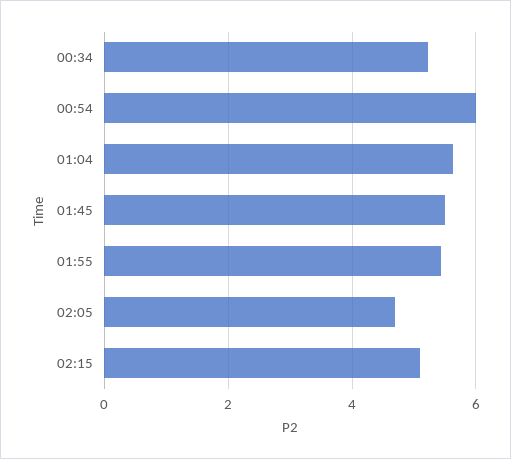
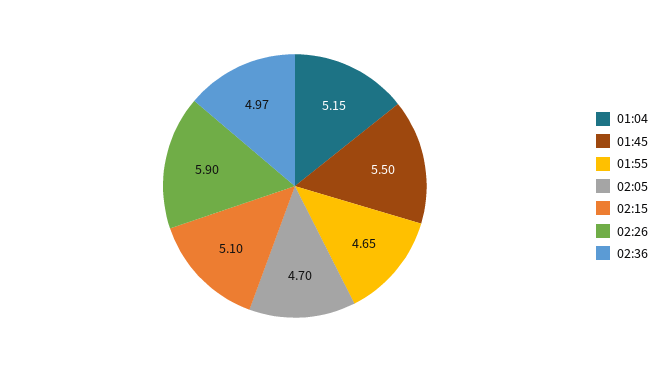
00:34: 5.2 -> none
00:54: 6 -> none
01:04: 5.6 -> 5.15
01:55: 5.4 -> 4.65
02:26: none -> 5.9
02:36: none -> 4.97

